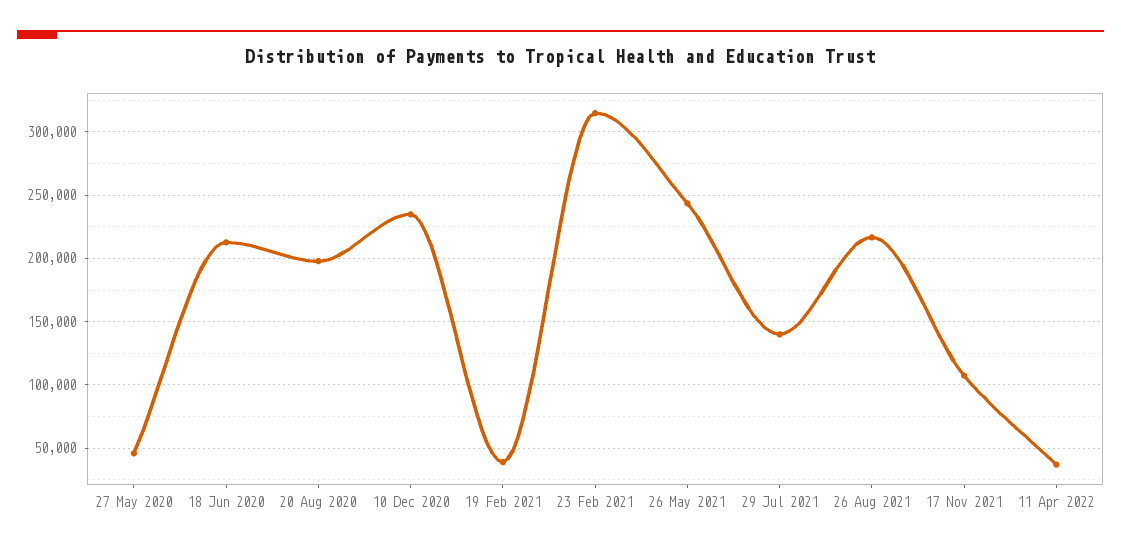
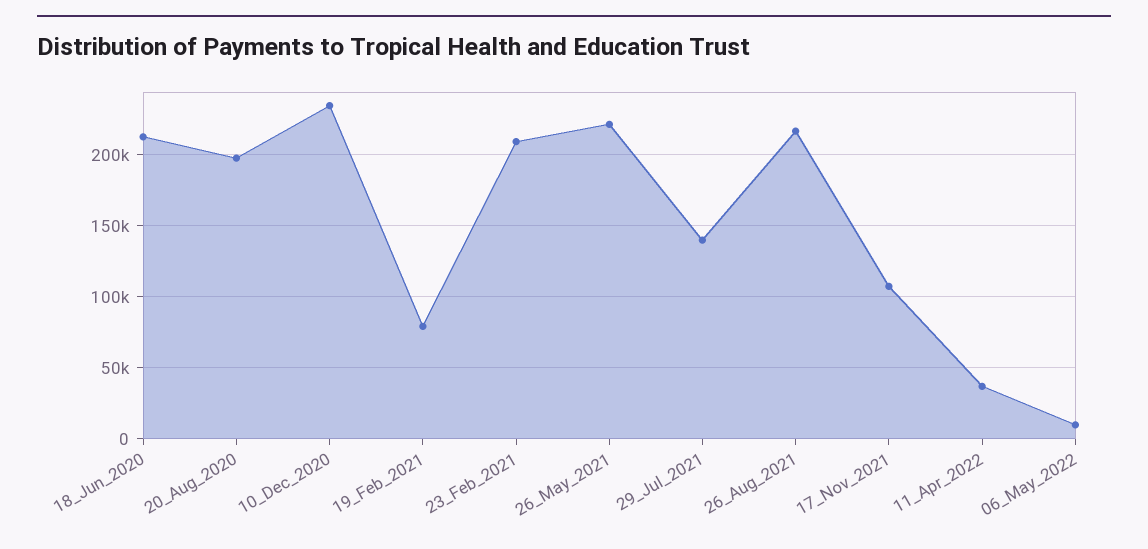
27 May 2020: 45000 -> none
19 Feb 2021: 40000 -> 80000
23 Feb 2021: 315000 -> 210000
26 May 2021: 245000 -> 220000
06_May_2022: none -> 10000

